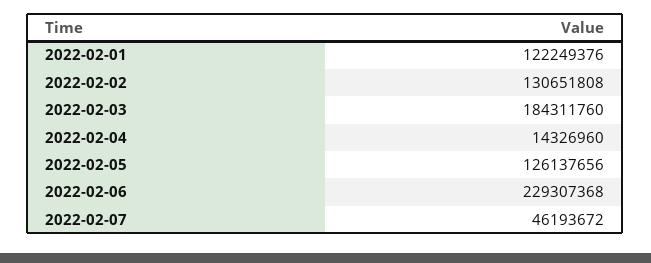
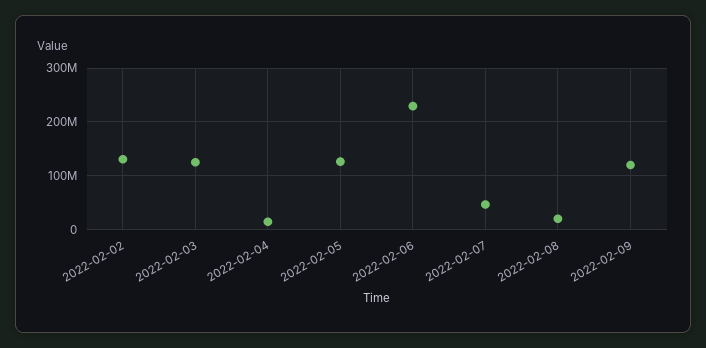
2022-02-01: 122249376 -> none
2022-02-03: 184311760 -> 120000000
2022-02-08: none -> 20000000
2022-02-09: none -> 120000000

